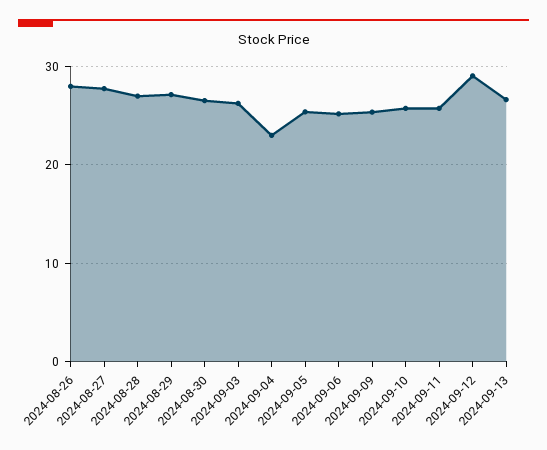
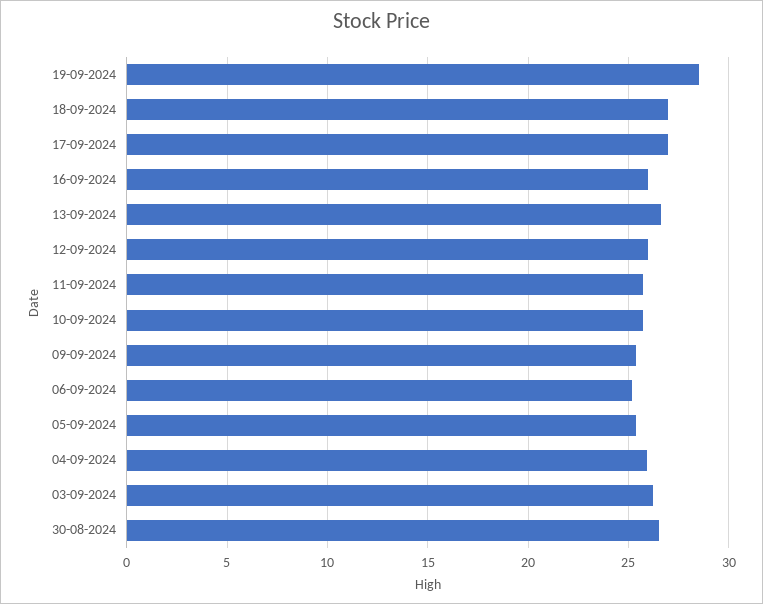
2024-08-26: 28 -> none
2024-08-27: 28 -> none
2024-08-28: 27 -> none
2024-08-29: 27 -> none
2024-09-04: 23 -> 26
2024-09-12: 29 -> 26
19-09-2024: none -> 28.5
18-09-2024: none -> 27
17-09-2024: none -> 27
16-09-2024: none -> 26

